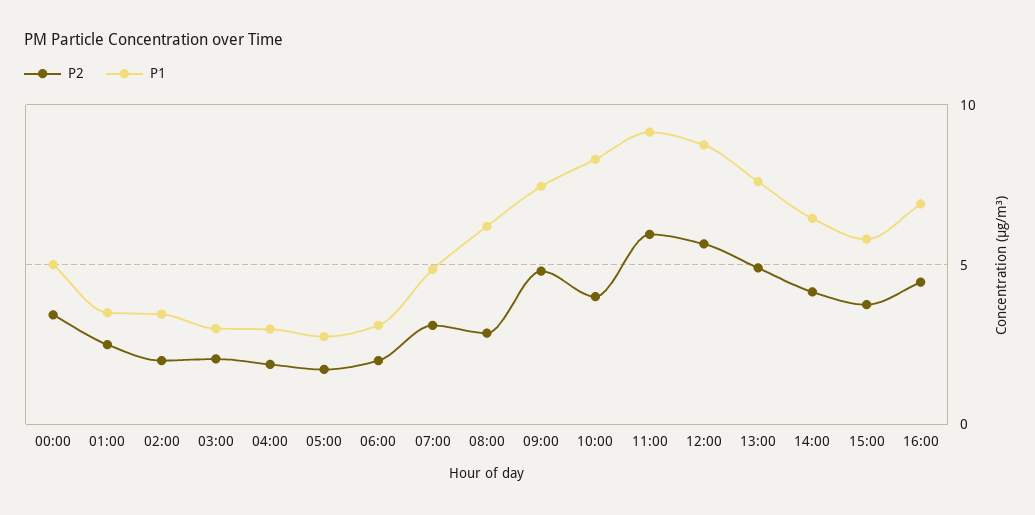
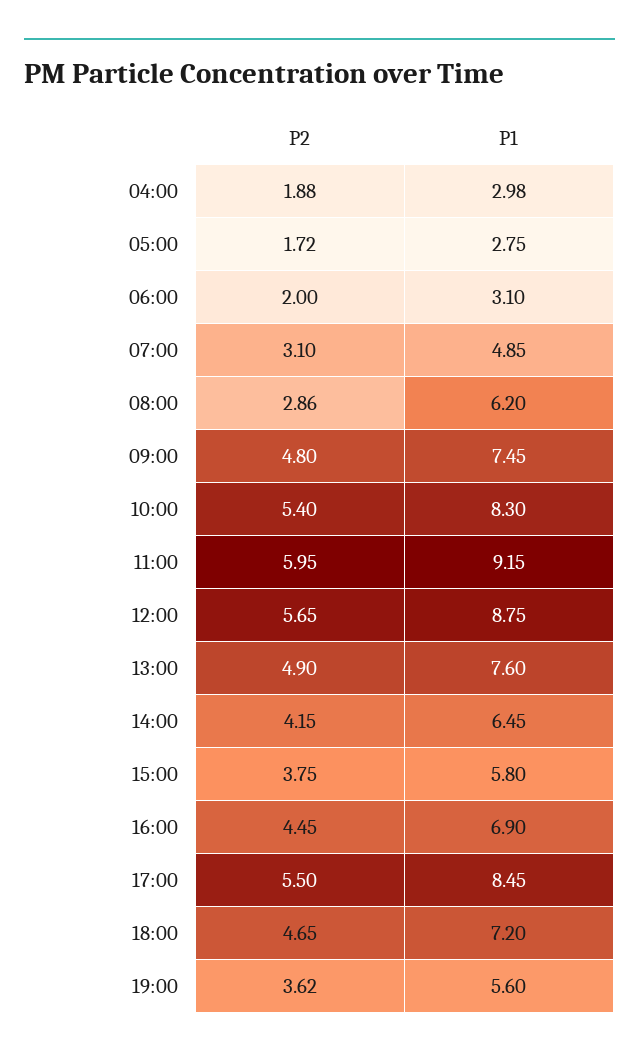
P2, 00:00: 3.5 -> none
P1, 00:00: 5 -> none
P2, 01:00: 2.5 -> none
P1, 01:00: 3.5 -> none
P2, 02:00: 2 -> none
P1, 02:00: 3.5 -> none
P2, 03:00: 2 -> none
P1, 03:00: 3 -> none
P2, 10:00: 4 -> 5.4
P2, 17:00: none -> 5.5
P1, 17:00: none -> 8.45
P2, 18:00: none -> 4.65
P1, 18:00: none -> 7.2
P2, 19:00: none -> 3.62
P1, 19:00: none -> 5.6

